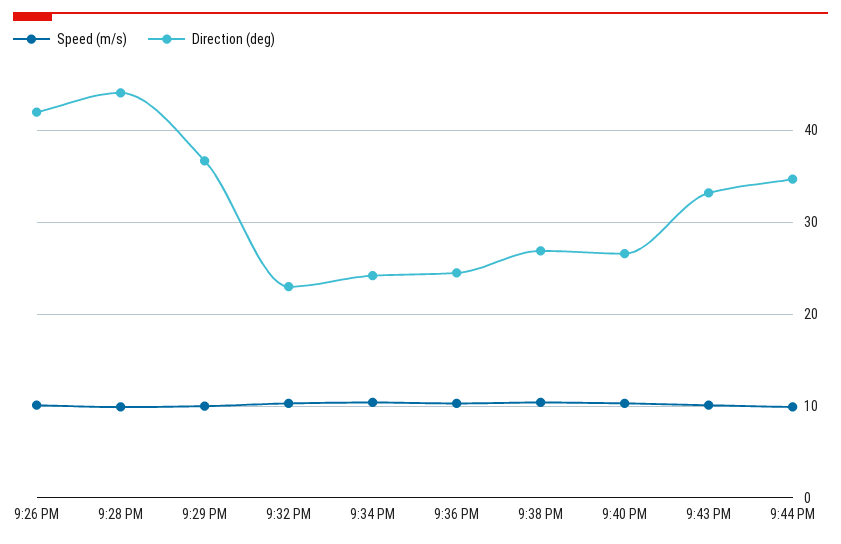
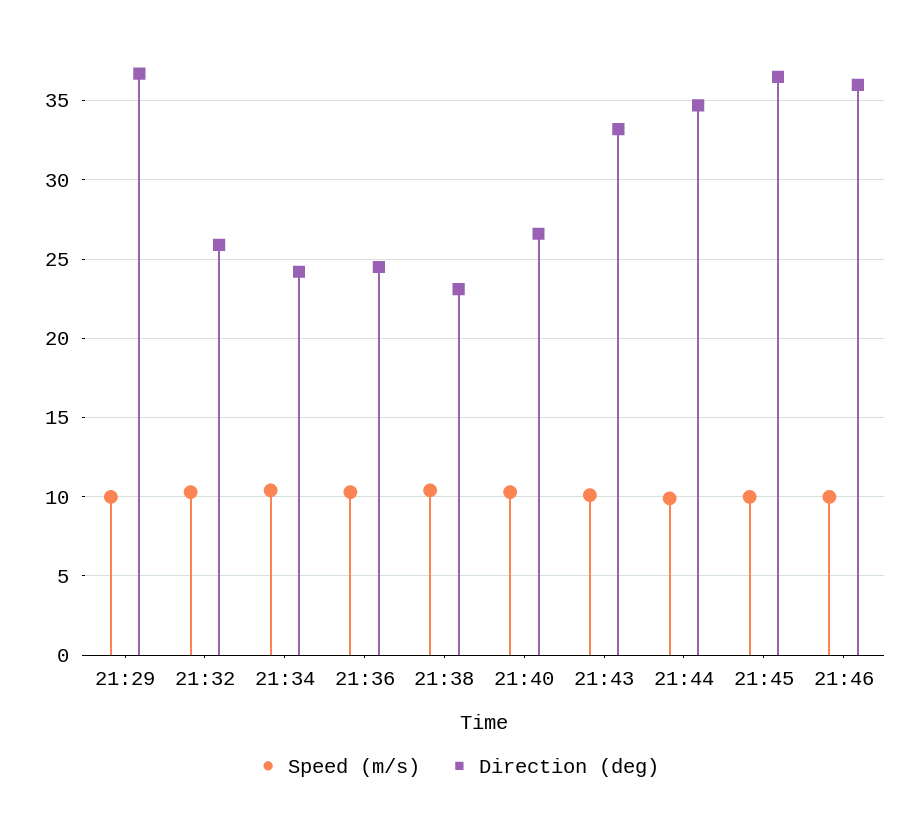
Speed (m/s), 9:26 PM: 10 -> none
Direction (deg), 9:26 PM: 42 -> none
Speed (m/s), 9:28 PM: 10 -> none
Direction (deg), 9:28 PM: 44 -> none
Direction (deg), 9:32 PM: 23 -> 26
Direction (deg), 9:38 PM: 27 -> 23
Speed (m/s), 21:45: none -> 10
Direction (deg), 21:45: none -> 36.5
Speed (m/s), 21:46: none -> 10
Direction (deg), 21:46: none -> 36

